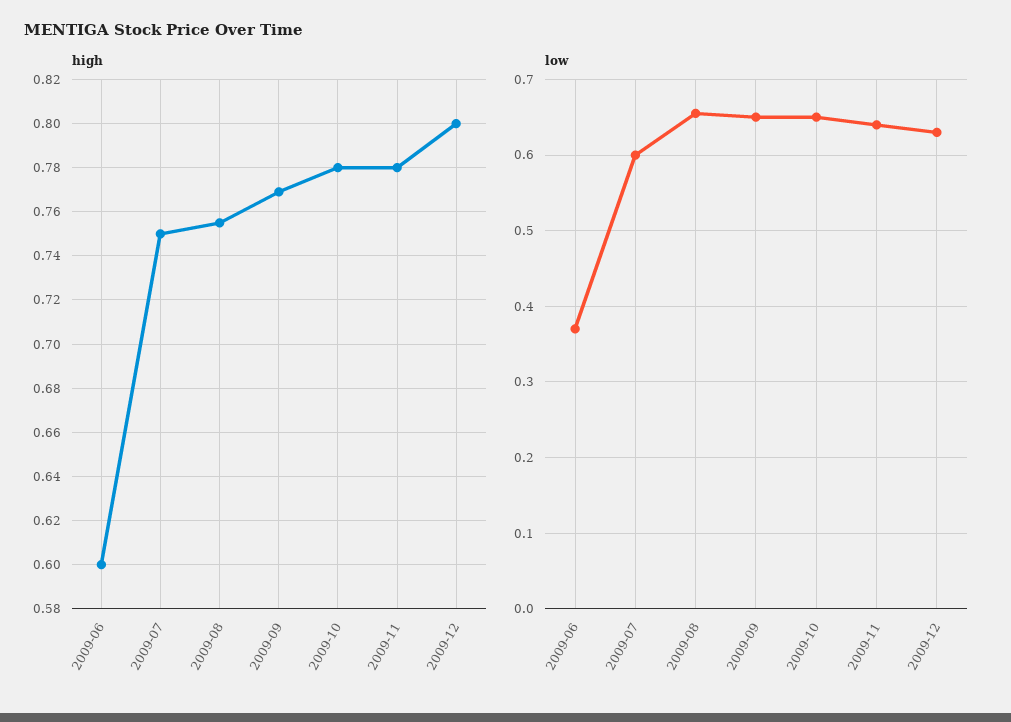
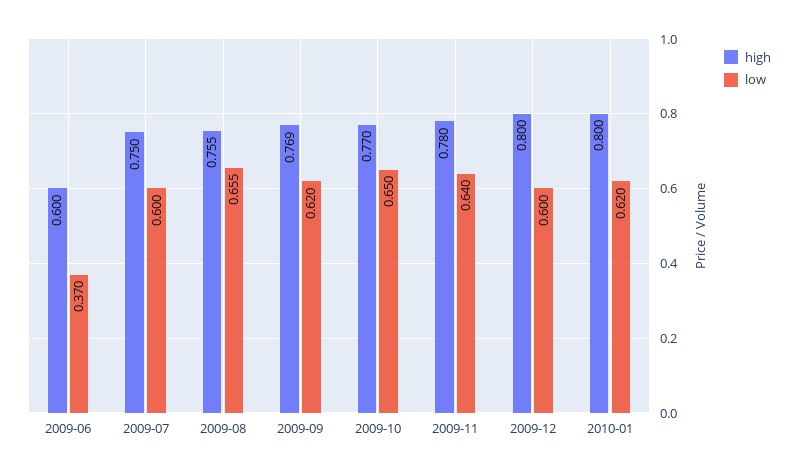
high, 2009-10: 0.78 -> 0.77
low, 2009-09: 0.65 -> 0.62
low, 2009-12: 0.63 -> 0.6
high, 2010-01: none -> 0.8
low, 2010-01: none -> 0.62

